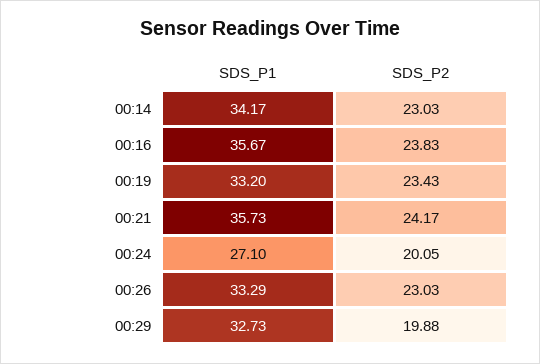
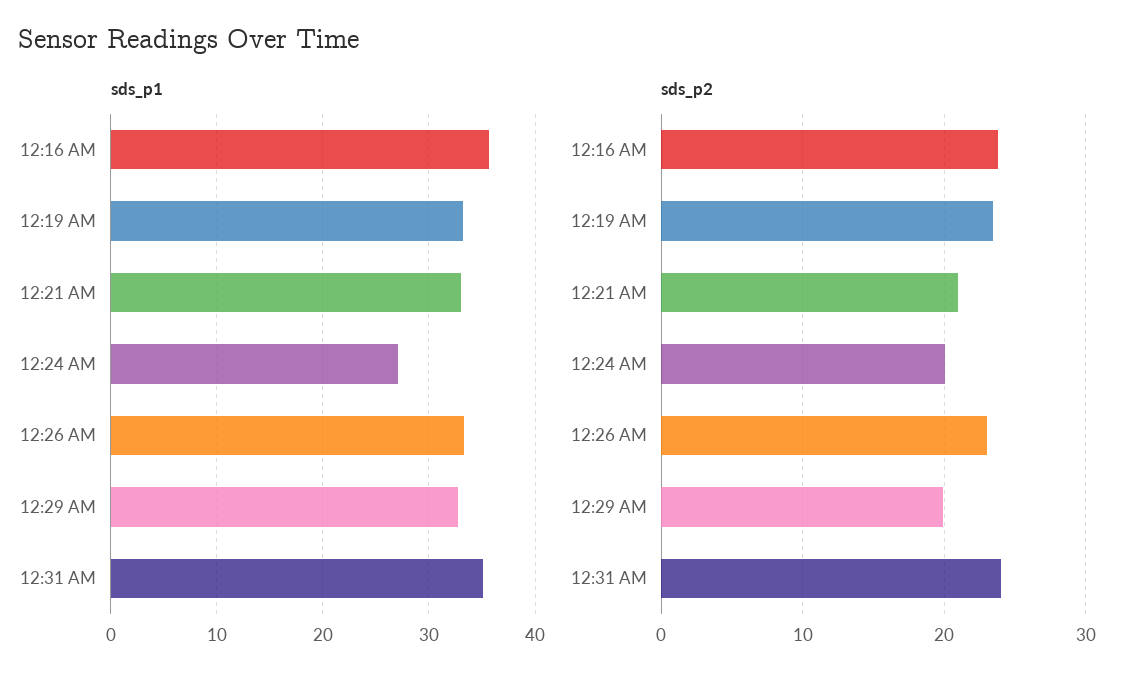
SDS_P1, 00:14: 34.17 -> none
SDS_P2, 00:14: 23.03 -> none
SDS_P1, 00:21: 35.73 -> 33
SDS_P2, 00:21: 24.17 -> 21
SDS_P1, 12:31 AM: none -> 35
SDS_P2, 12:31 AM: none -> 24

